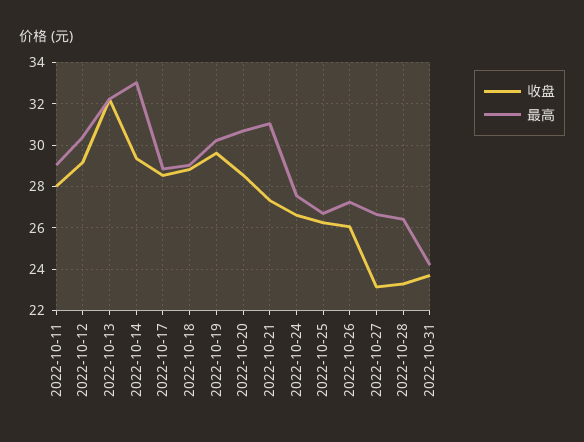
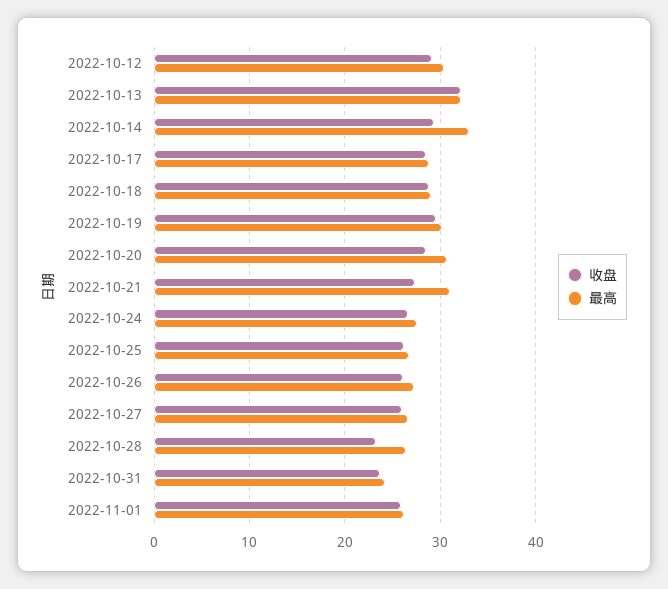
收盘, 2022-10-11: 28 -> none
最高, 2022-10-11: 29 -> none
收盘, 2022-10-27: 23 -> 26
收盘, 2022-11-01: none -> 26
最高, 2022-11-01: none -> 26

